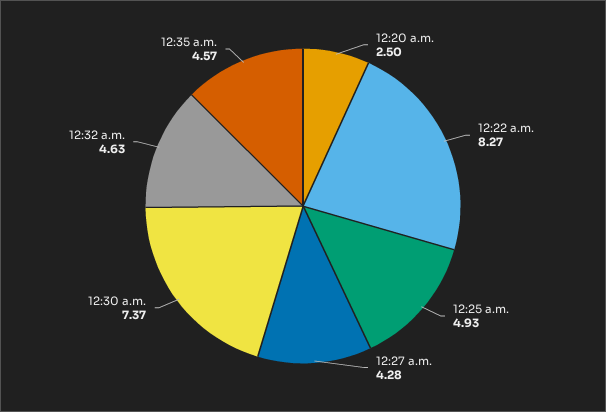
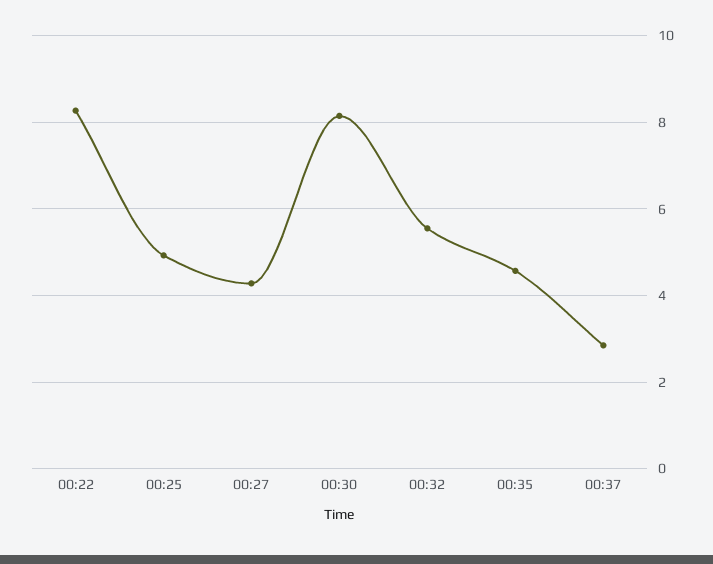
12:20 a.m.: 2.5 -> none
12:30 a.m.: 7.37 -> 8.2
12:32 a.m.: 4.63 -> 5.6
00:37: none -> 2.8

